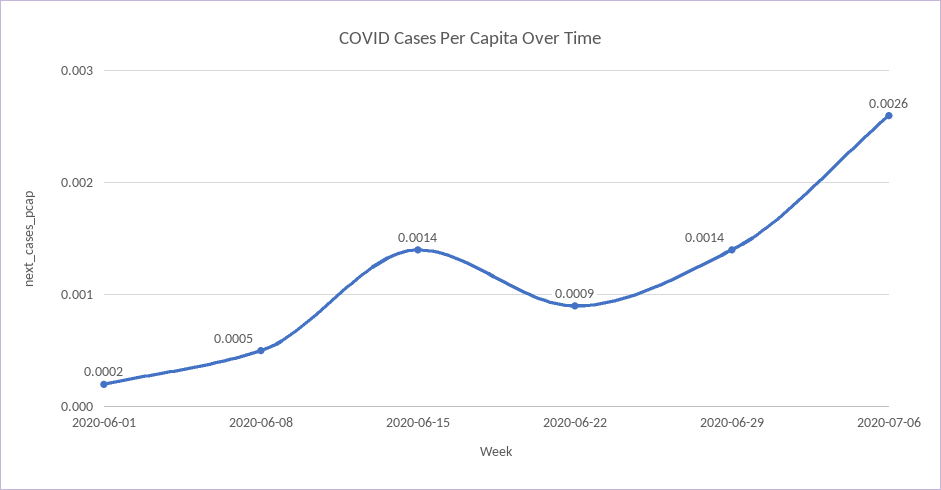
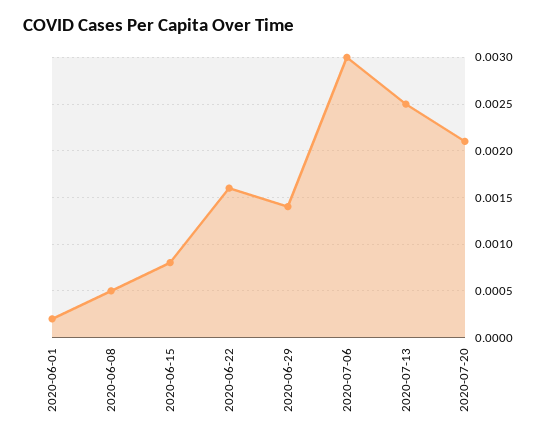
2020-06-15: 0.0014 -> 0.0008
2020-06-22: 0.0009 -> 0.0016
2020-07-06: 0.0026 -> 0.003
2020-07-13: none -> 0.0025
2020-07-20: none -> 0.0021

